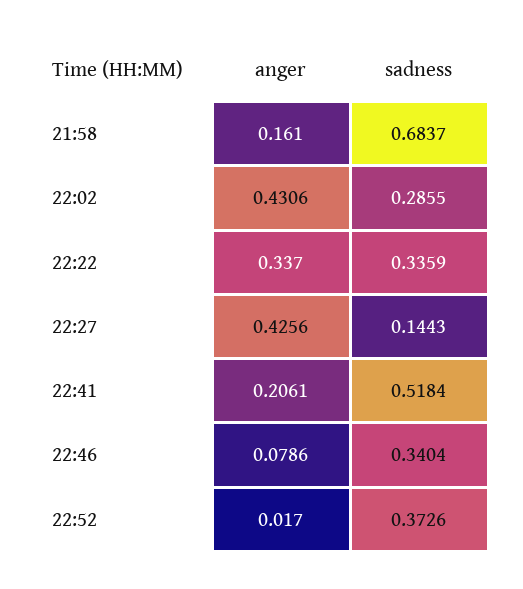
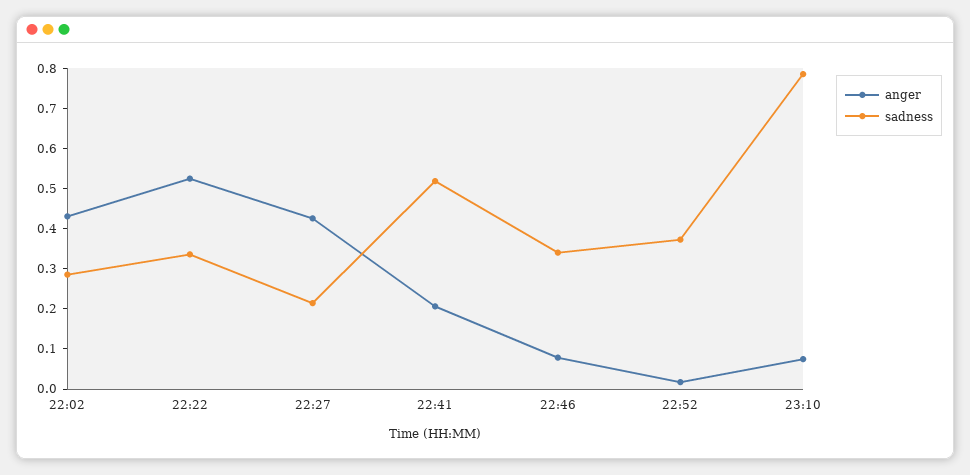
anger, 21:58: 0.161 -> none
sadness, 21:58: 0.6837 -> none
anger, 22:22: 0.337 -> 0.52
sadness, 22:27: 0.1443 -> 0.22
anger, 23:10: none -> 0.08
sadness, 23:10: none -> 0.78

